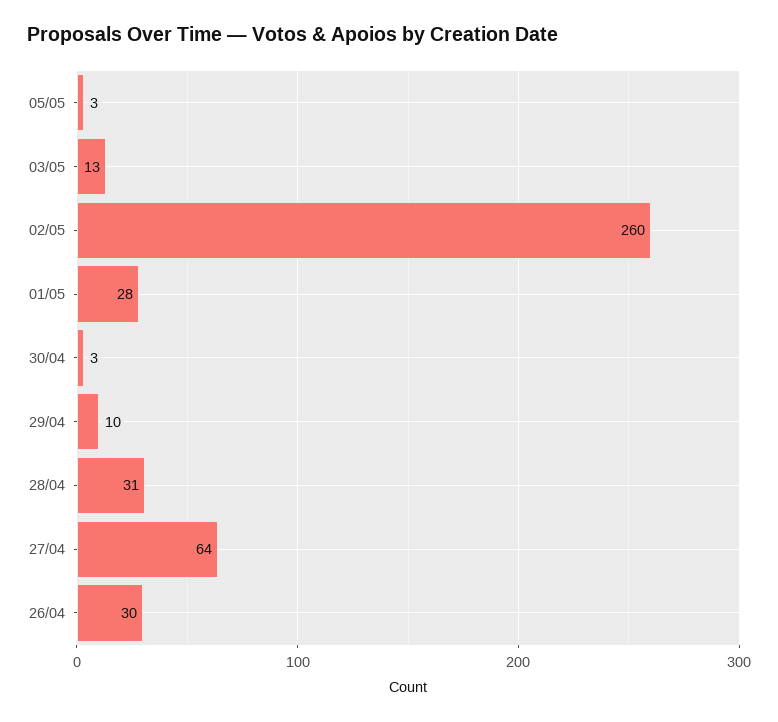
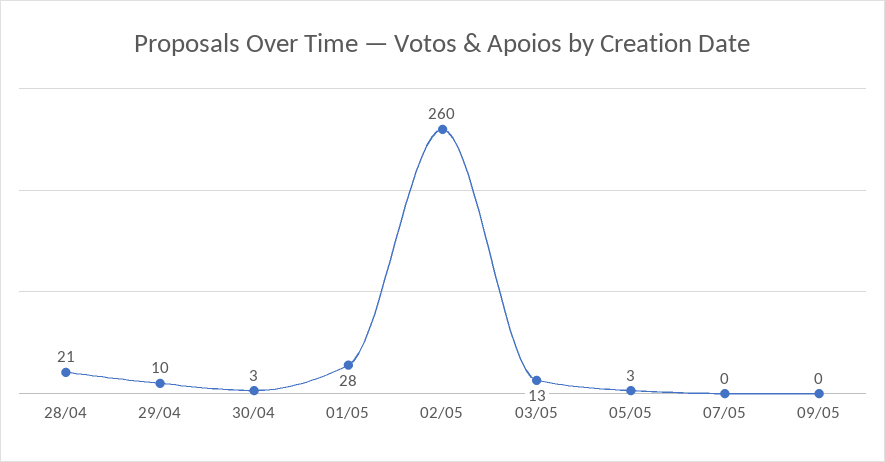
28/04: 31 -> 21
27/04: 64 -> none
26/04: 30 -> none
07/05: none -> 0
09/05: none -> 0

